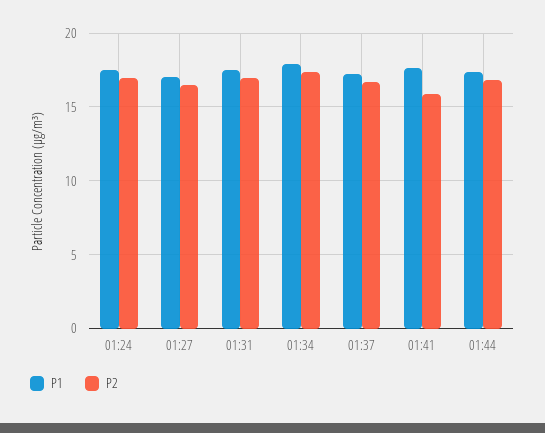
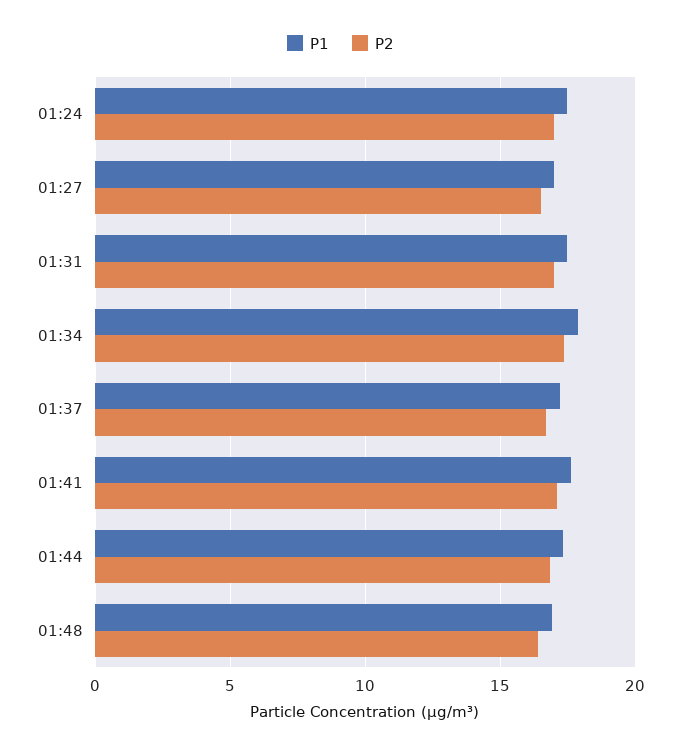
P2, 01:41: 16 -> 17
P1, 01:48: none -> 17
P2, 01:48: none -> 16.5

